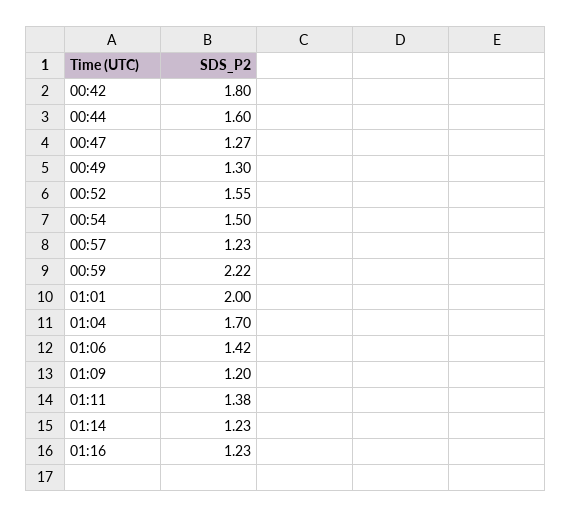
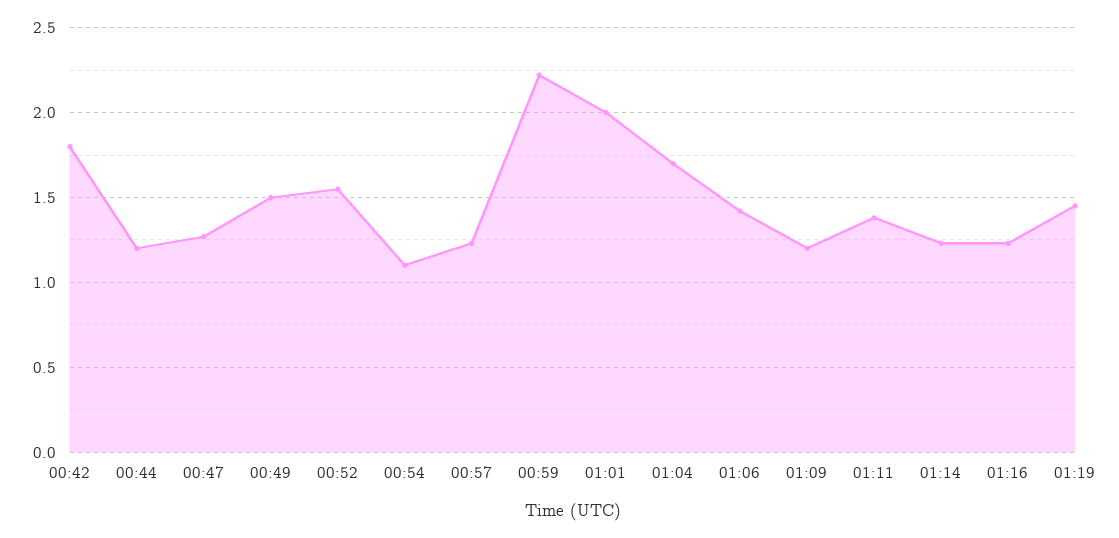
00:44: 1.6 -> 1.2
00:49: 1.3 -> 1.5
00:54: 1.5 -> 1.1
01:19: none -> 1.45

